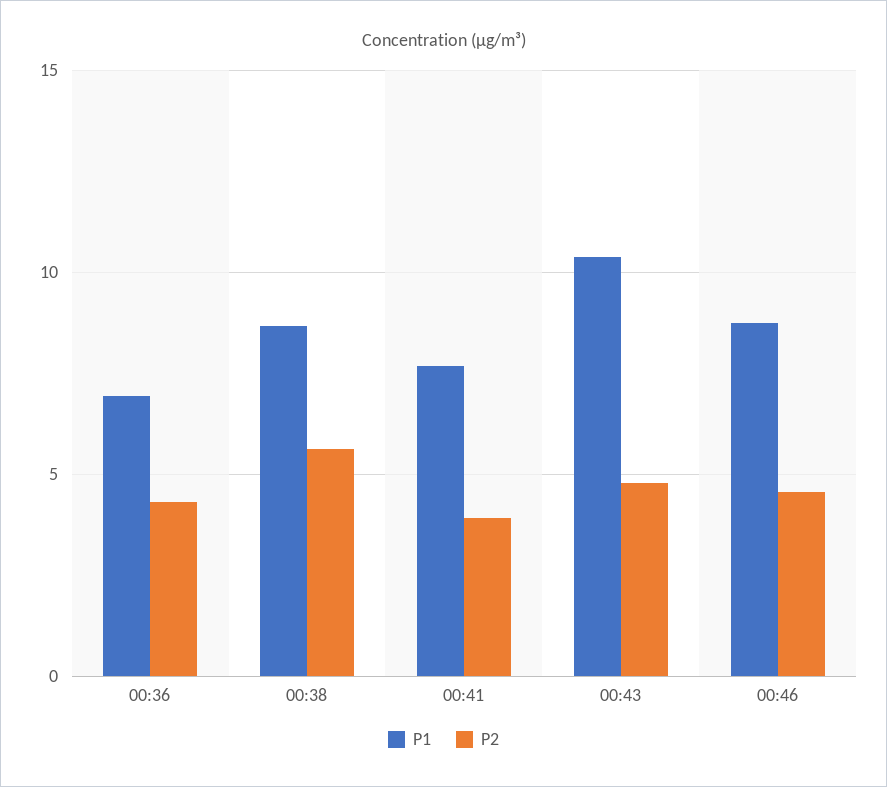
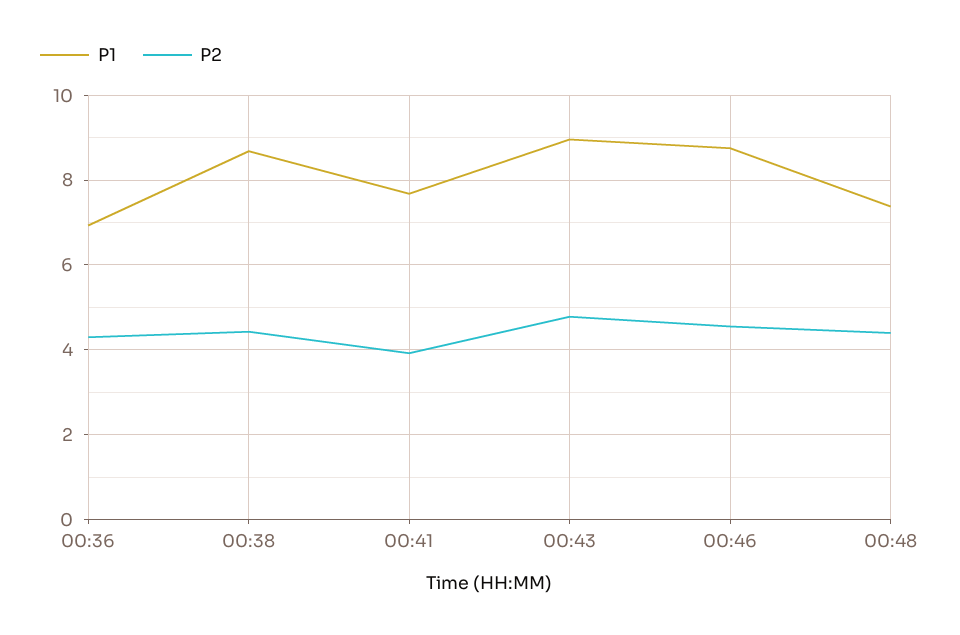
P2, 00:38: 5.5 -> 4.4
P1, 00:43: 10.5 -> 9
P1, 00:48: none -> 7.4
P2, 00:48: none -> 4.4

